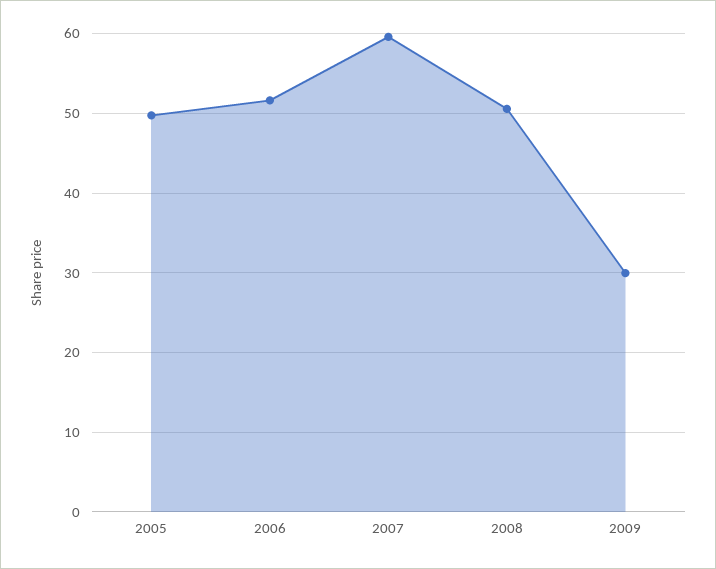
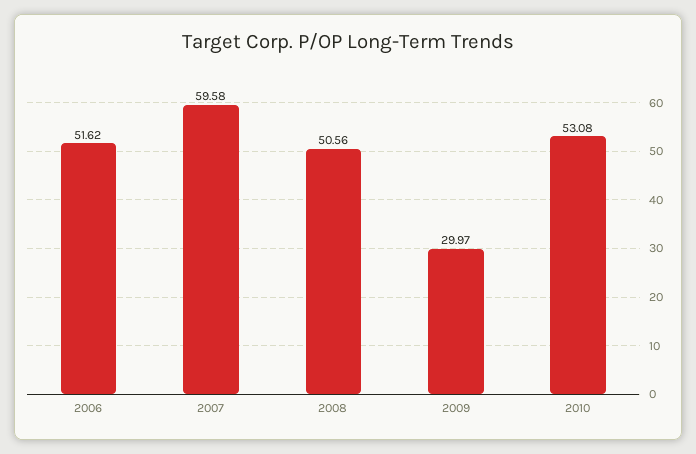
2005: 50 -> none
2010: none -> 53.08

